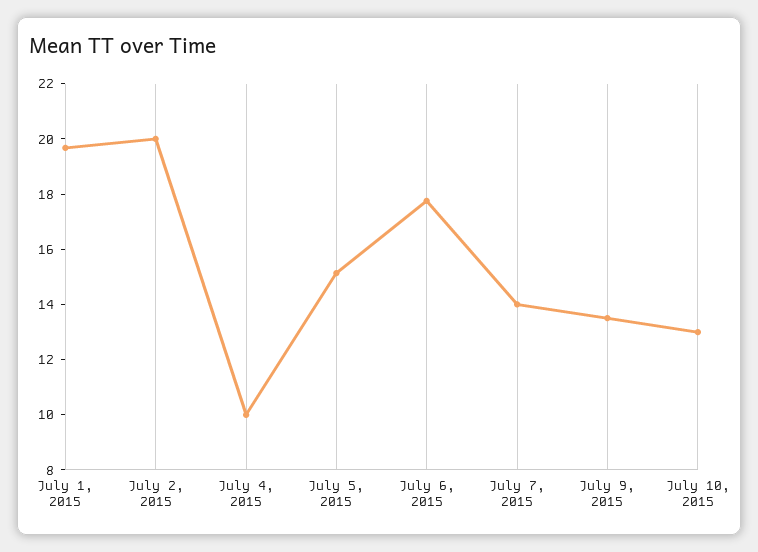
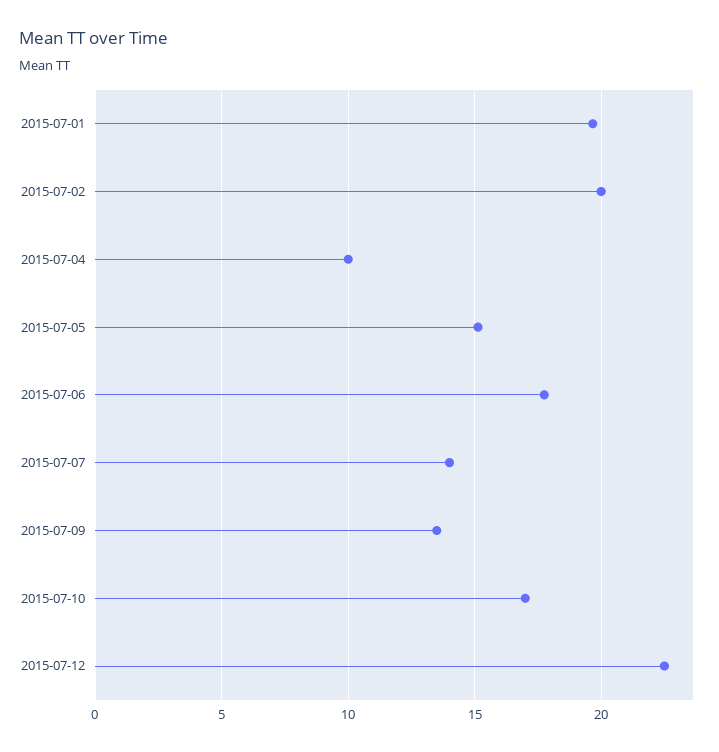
July 10, 2015: 13 -> 17
2015-07-12: none -> 22.5

